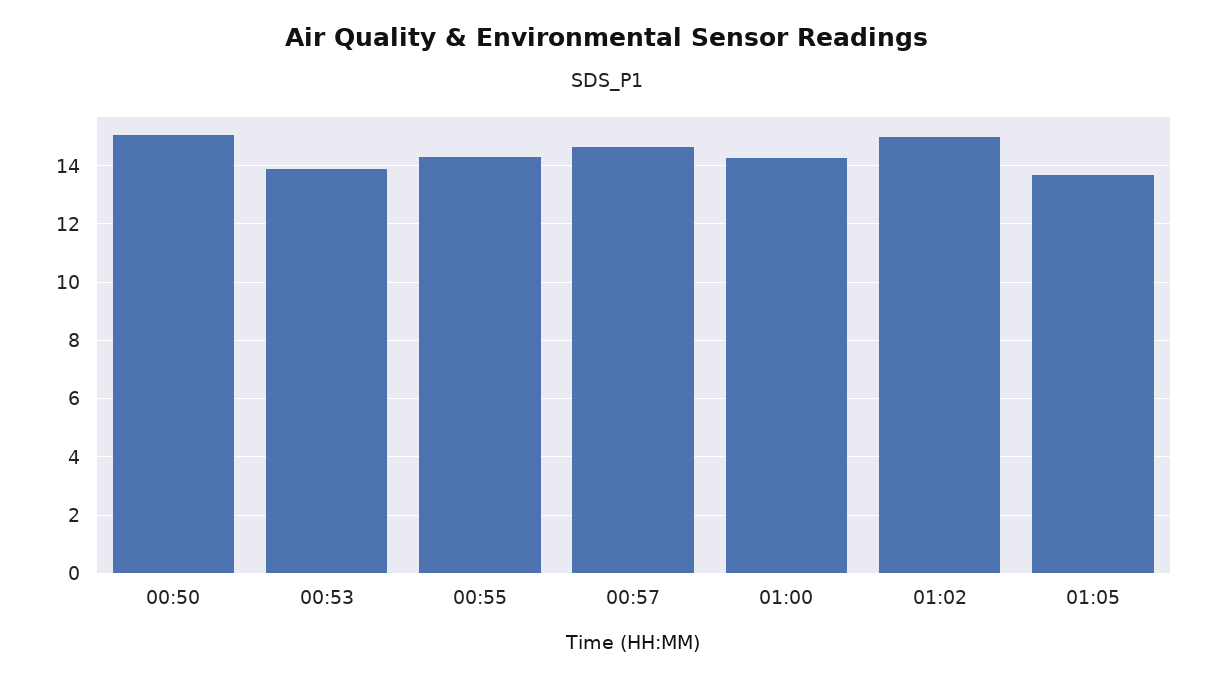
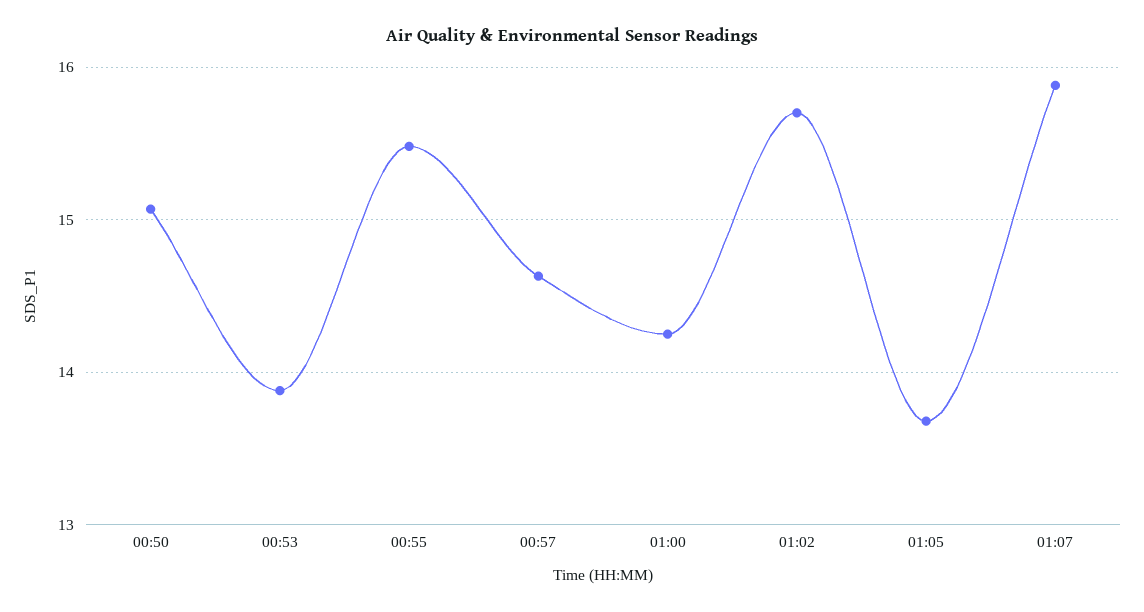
00:55: 14.25 -> 15.5
01:02: 15 -> 15.7
01:07: none -> 15.9

